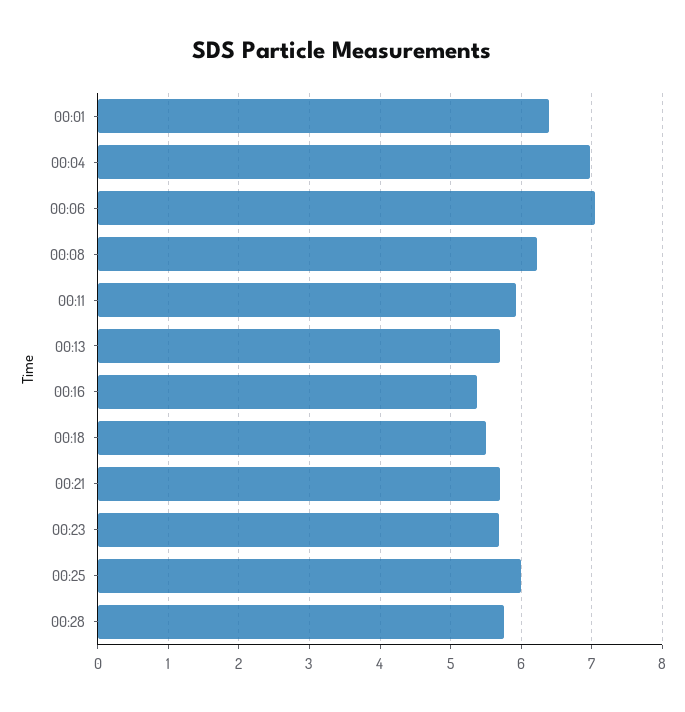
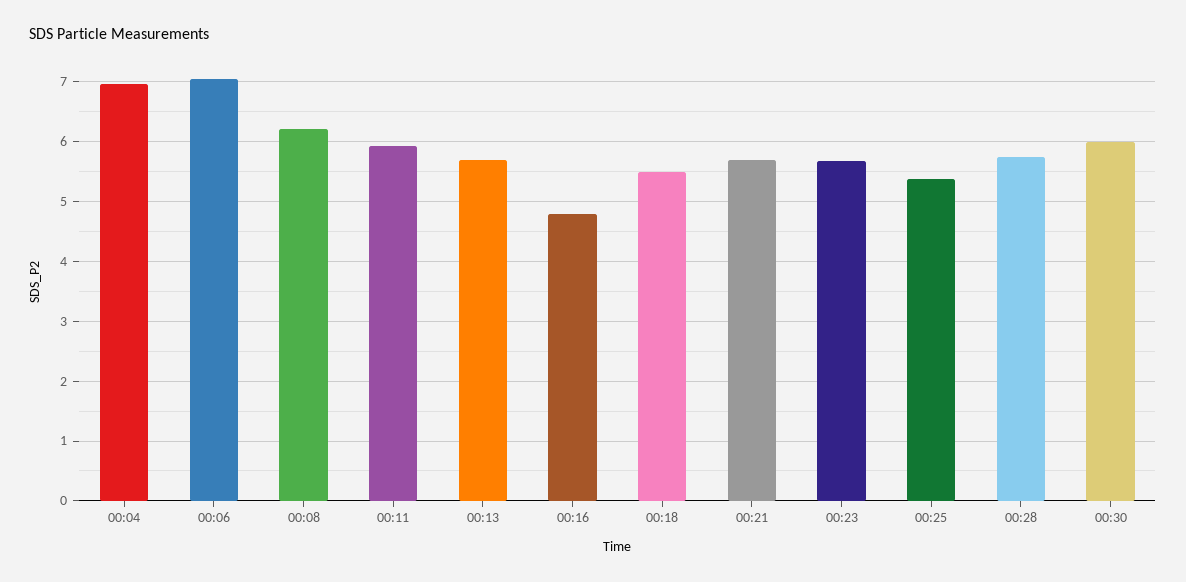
00:01: 6.4 -> none
00:16: 5.4 -> 4.8
00:25: 6 -> 5.4
00:30: none -> 6

